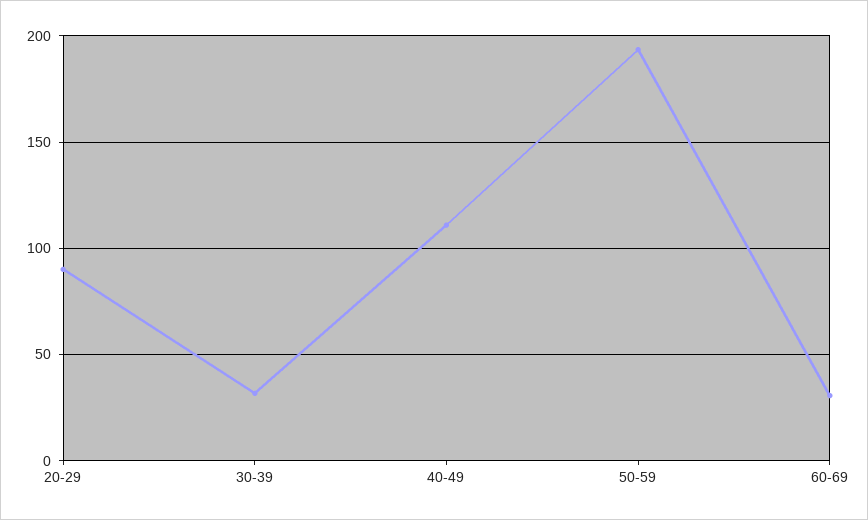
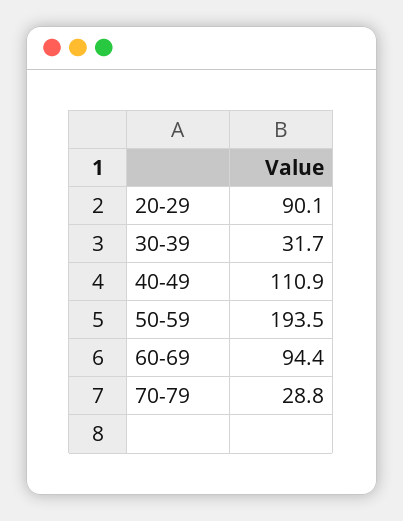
60-69: 30 -> 94.4
70-79: none -> 28.8

